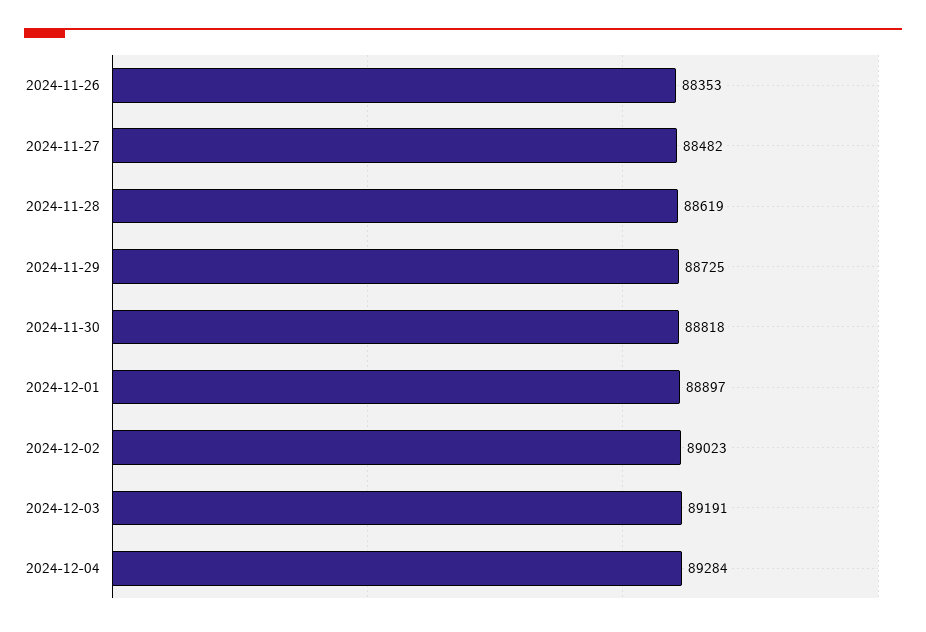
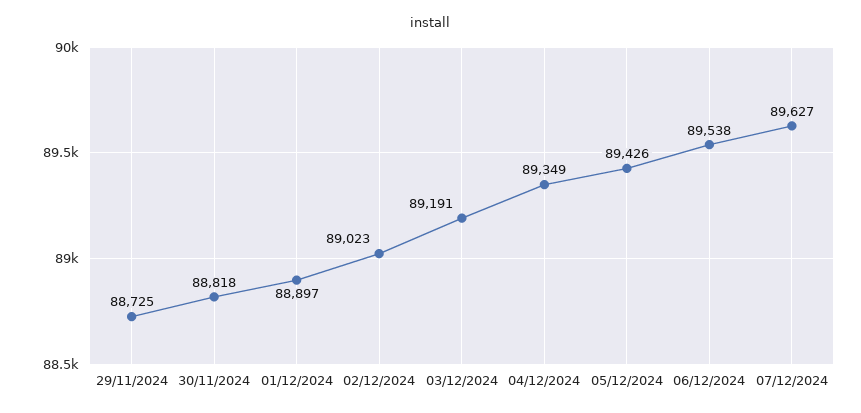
2024-11-26: 88353 -> none
2024-11-27: 88482 -> none
2024-11-28: 88619 -> none
2024-12-04: 89284 -> 89349
05/12/2024: none -> 89426
06/12/2024: none -> 89538
07/12/2024: none -> 89627

